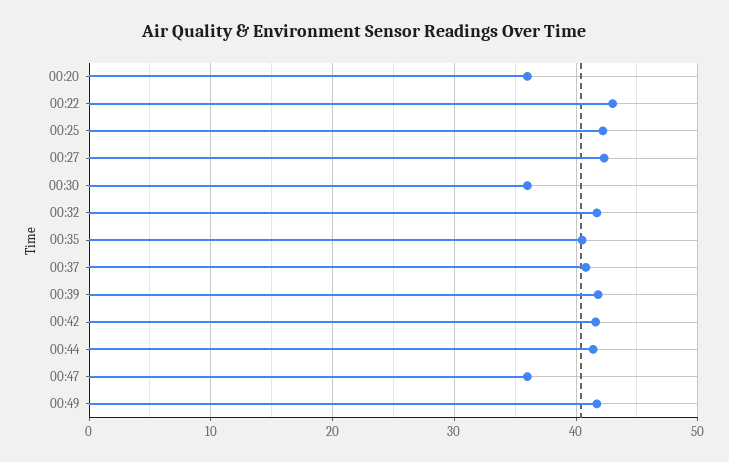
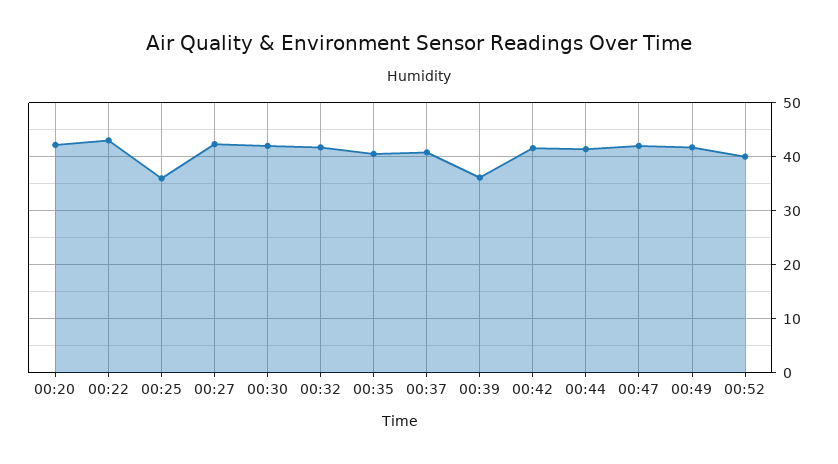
00:20: 36 -> 42
00:25: 42 -> 36
00:30: 36 -> 42
00:39: 42 -> 36
00:47: 36 -> 42
00:52: none -> 40

